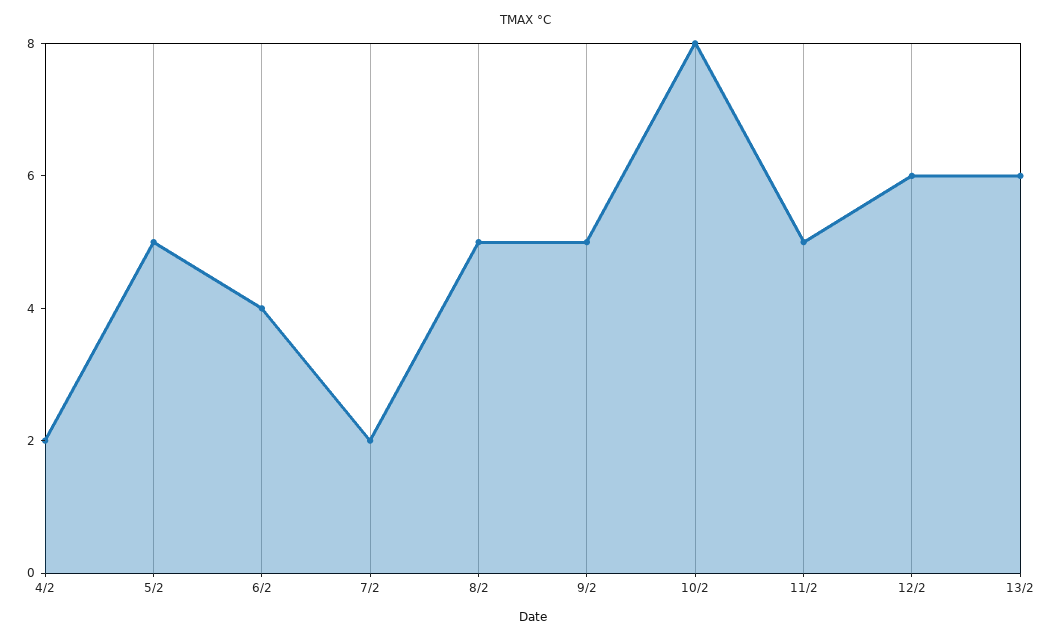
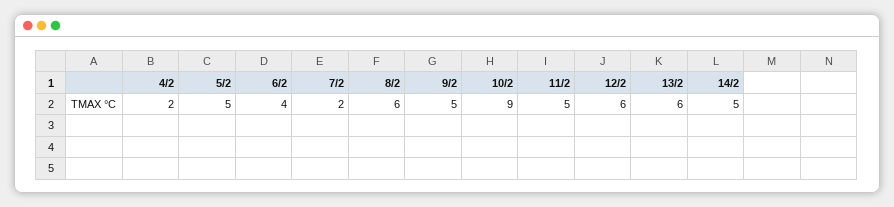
8/2: 5 -> 6
10/2: 8 -> 9
14/2: none -> 5

